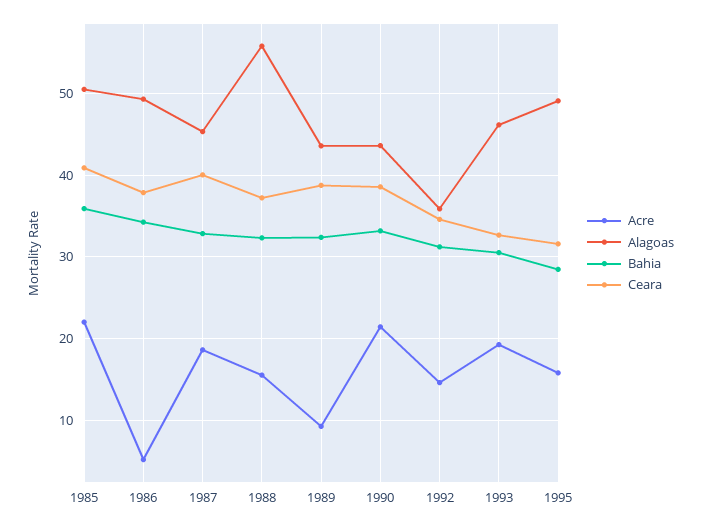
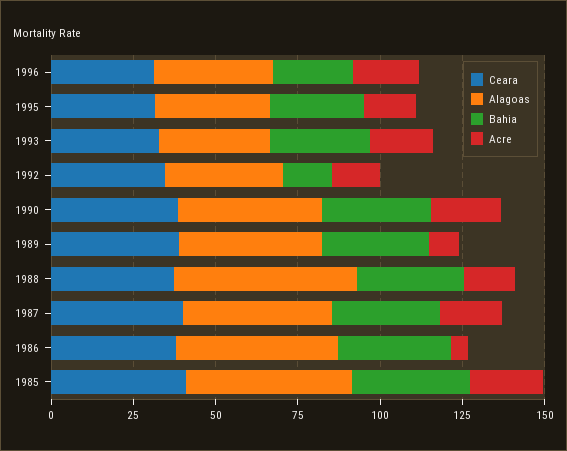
Bahia, 1992: 31 -> 15
Alagoas, 1993: 46 -> 35
Alagoas, 1995: 49 -> 35
Ceara, 1996: none -> 30
Alagoas, 1996: none -> 35
Bahia, 1996: none -> 25
Acre, 1996: none -> 20

